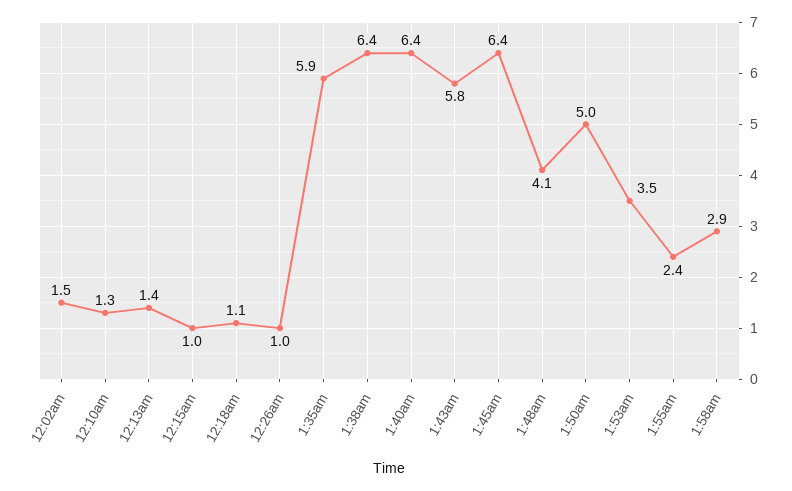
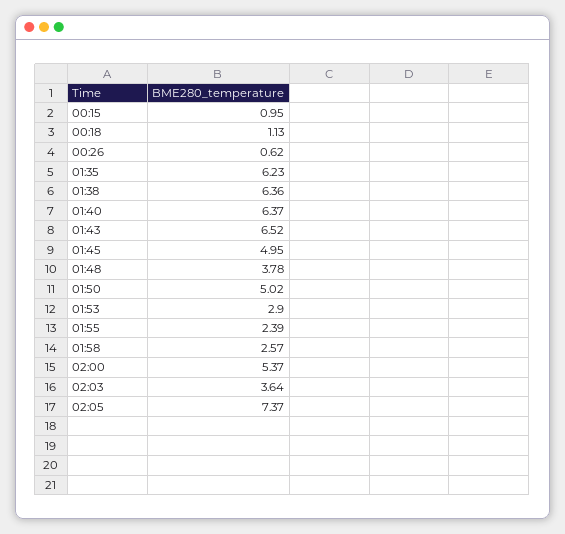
12:02am: 1.5 -> none
12:10am: 1.3 -> none
12:13am: 1.4 -> none
12:26am: 1 -> 0.62
1:35am: 5.9 -> 6.23
1:43am: 5.8 -> 6.52
1:45am: 6.4 -> 4.95
1:48am: 4.1 -> 3.78
1:53am: 3.5 -> 2.9
1:58am: 2.9 -> 2.57
02:00: none -> 5.37
02:03: none -> 3.64
02:05: none -> 7.37

